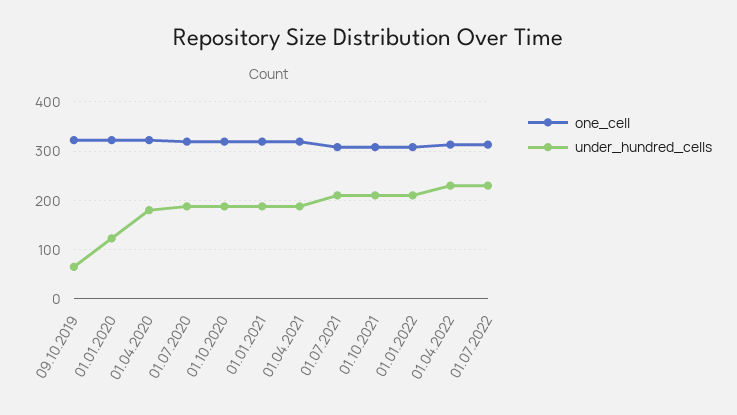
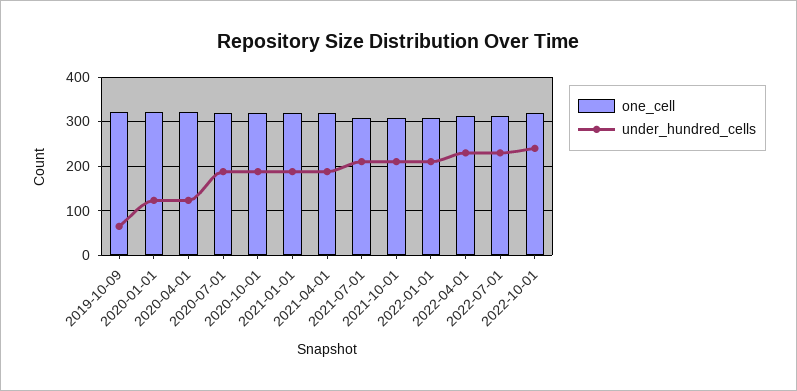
under_hundred_cells, 01.04.2020: 180 -> 120
one_cell, 2022-10-01: none -> 320
under_hundred_cells, 2022-10-01: none -> 240

